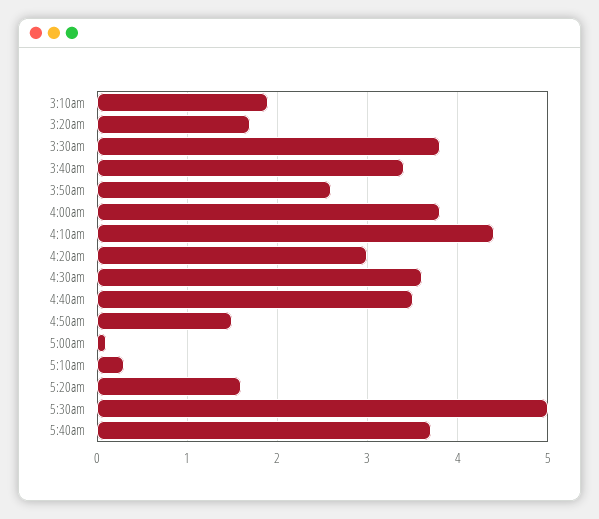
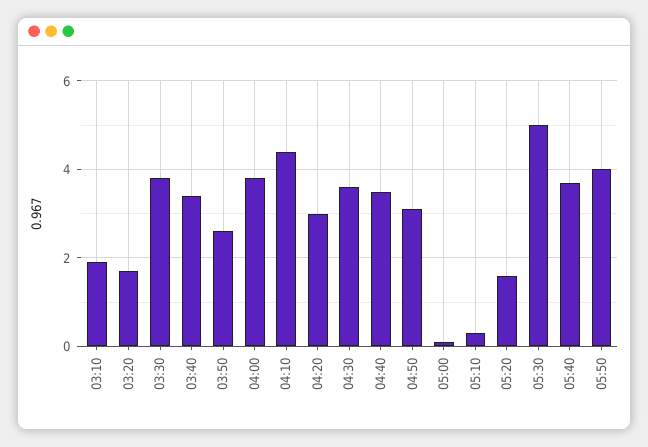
4:50am: 1.5 -> 3
05:50: none -> 4

